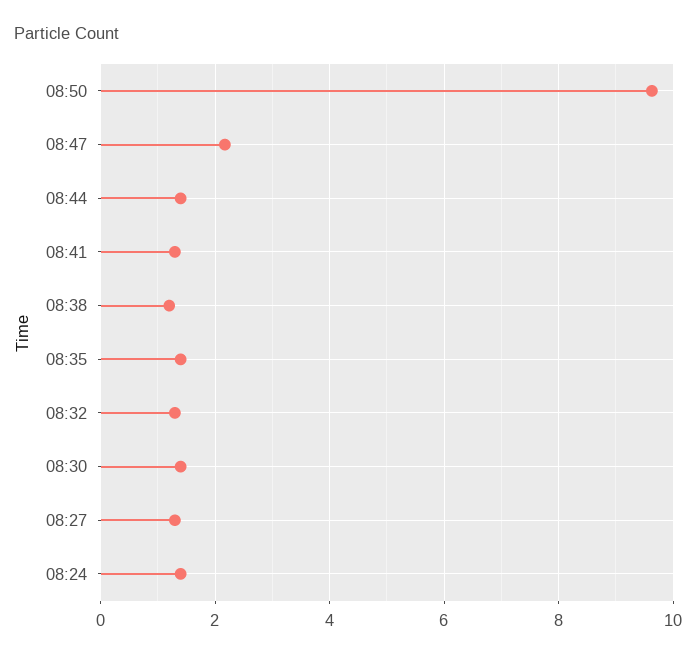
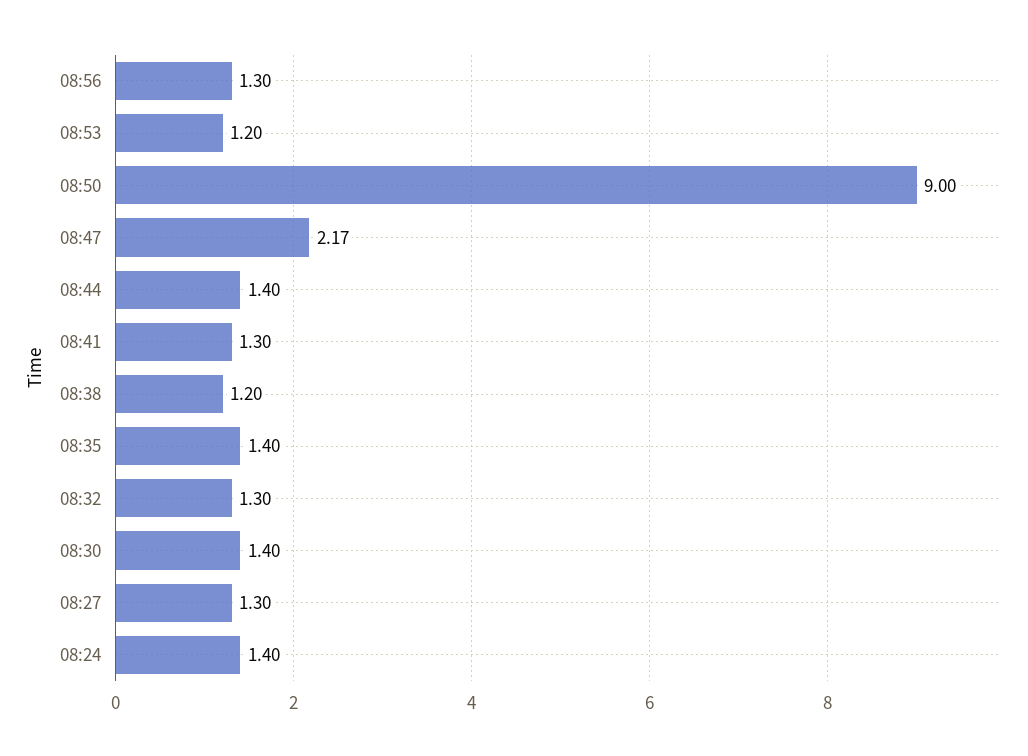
08:50: 9.6 -> 9
08:56: none -> 1.3
08:53: none -> 1.2

